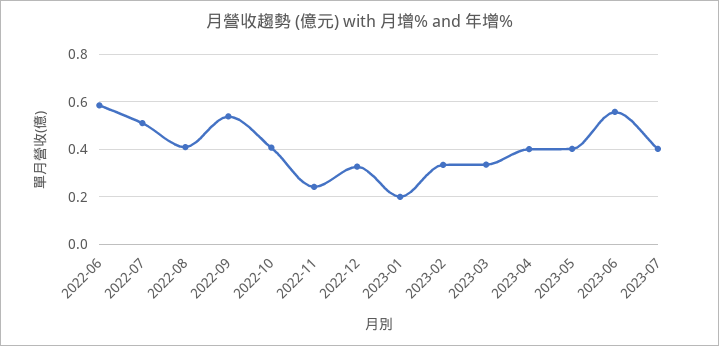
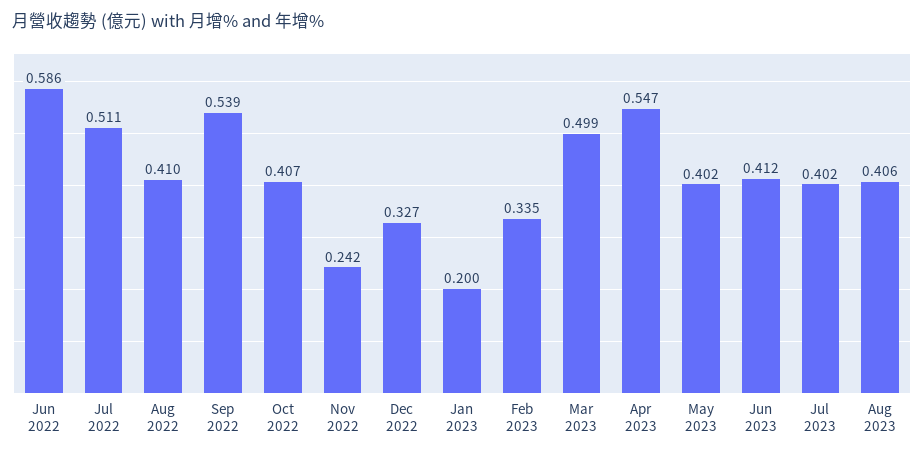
2023-03: 0.35 -> 0.499
2023-04: 0.4 -> 0.547
2023-06: 0.55 -> 0.412
Aug 2023: none -> 0.406

